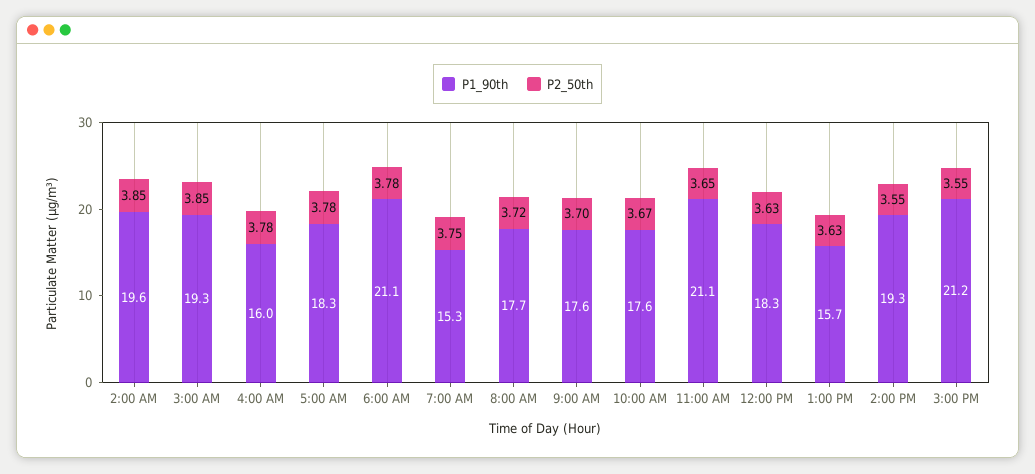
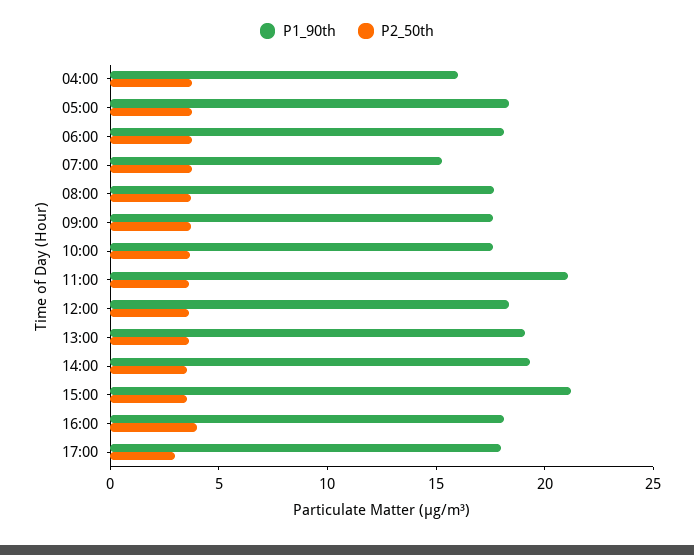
P1_90th, 2:00 AM: 19.6 -> none
P2_50th, 2:00 AM: 3.85 -> none
P1_90th, 3:00 AM: 19.3 -> none
P2_50th, 3:00 AM: 3.85 -> none
P1_90th, 6:00 AM: 21.1 -> 18
P1_90th, 1:00 PM: 15.7 -> 19
P1_90th, 16:00: none -> 18
P2_50th, 16:00: none -> 4
P1_90th, 17:00: none -> 18
P2_50th, 17:00: none -> 3

